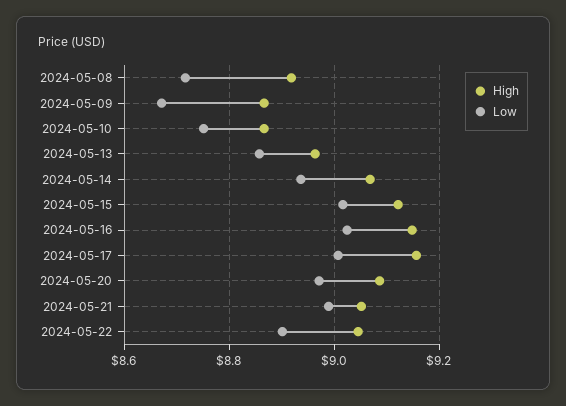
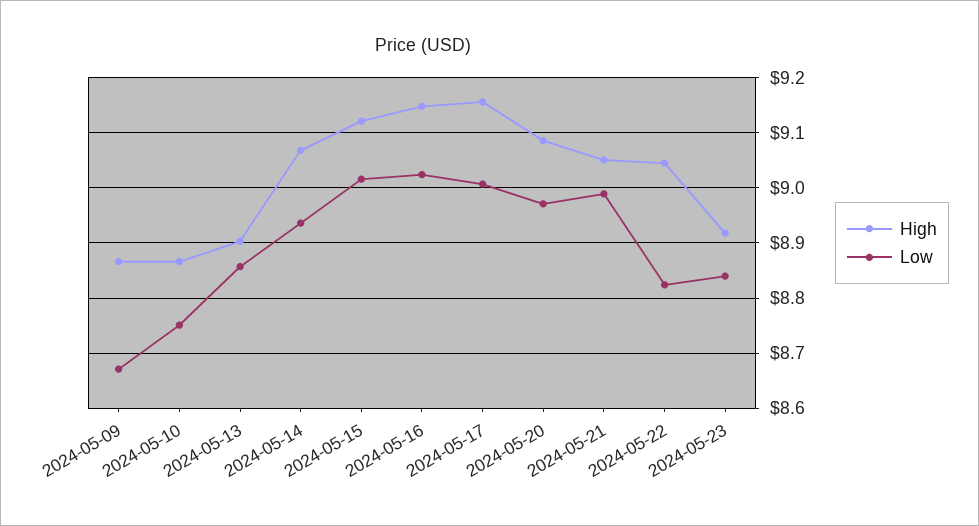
High, 2024-05-08: 8.92 -> none
Low, 2024-05-08: 8.72 -> none
High, 2024-05-13: 8.96 -> 8.9
Low, 2024-05-22: 8.9 -> 8.82
High, 2024-05-23: none -> 8.92
Low, 2024-05-23: none -> 8.84

